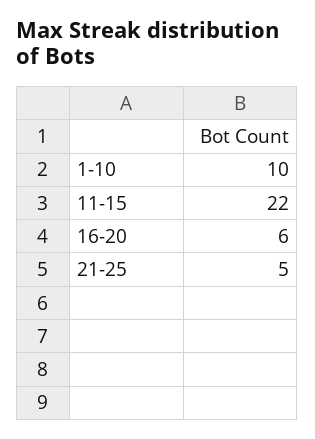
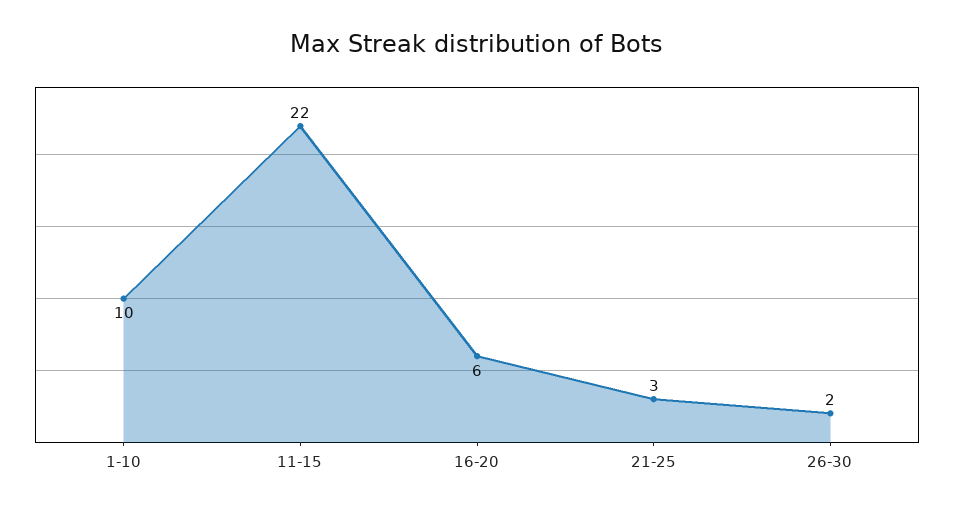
21-25: 5 -> 3
26-30: none -> 2

